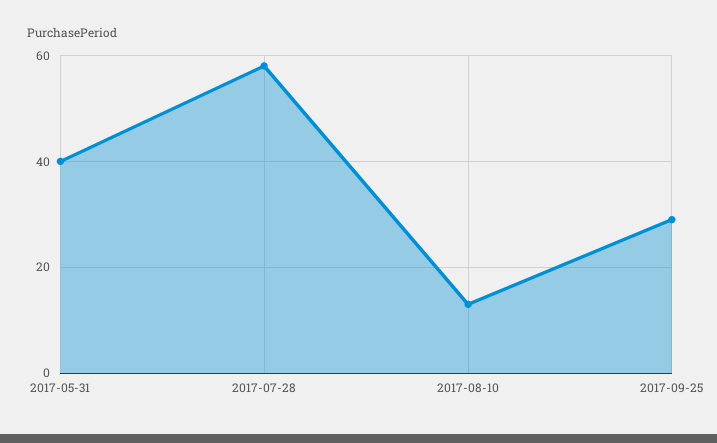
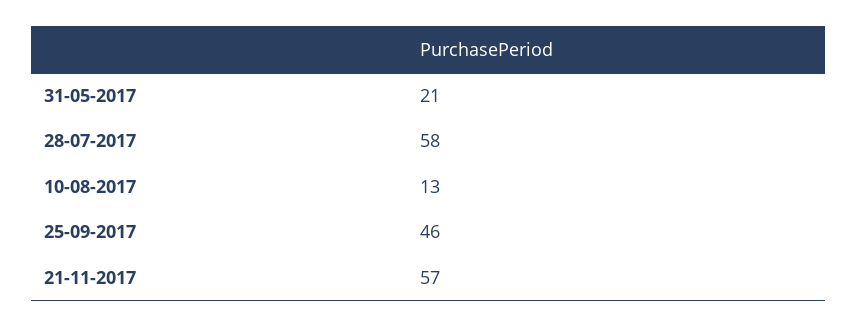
2017-05-31: 40 -> 21
2017-09-25: 30 -> 46
21-11-2017: none -> 57

